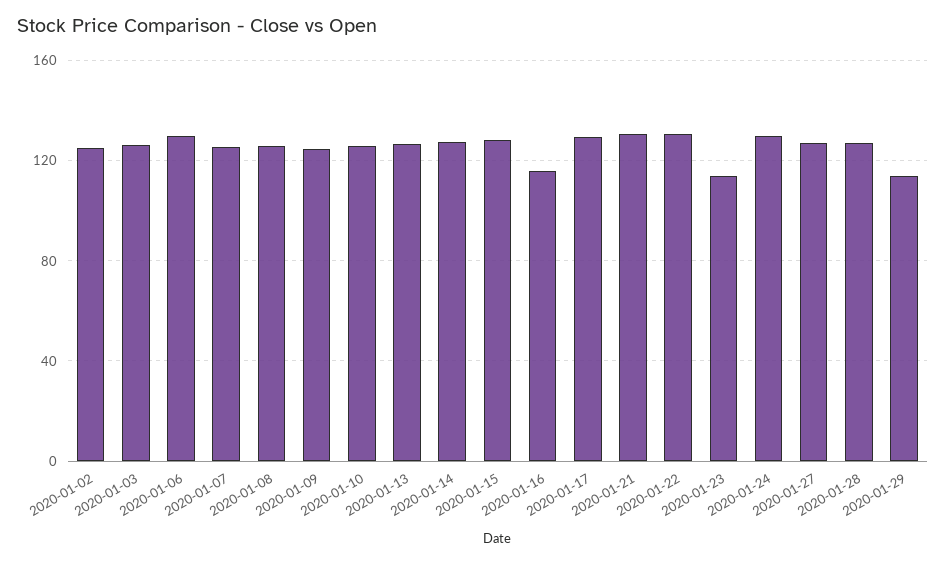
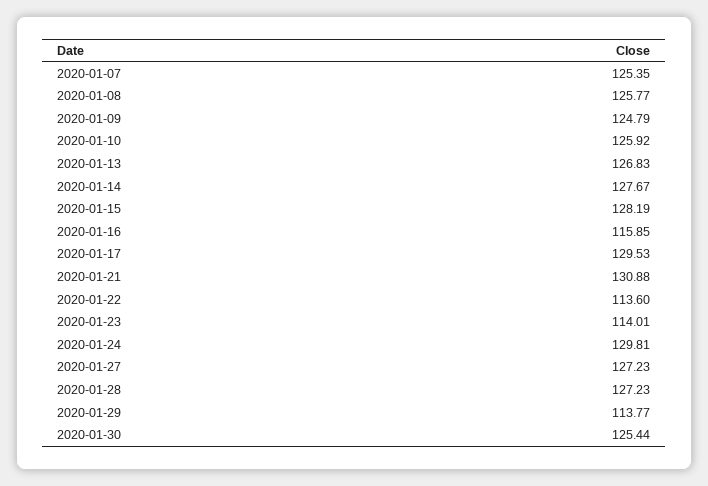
2020-01-02: 125 -> none
2020-01-03: 125 -> none
2020-01-06: 130 -> none
2020-01-22: 130 -> 113.6
2020-01-30: none -> 125.44

